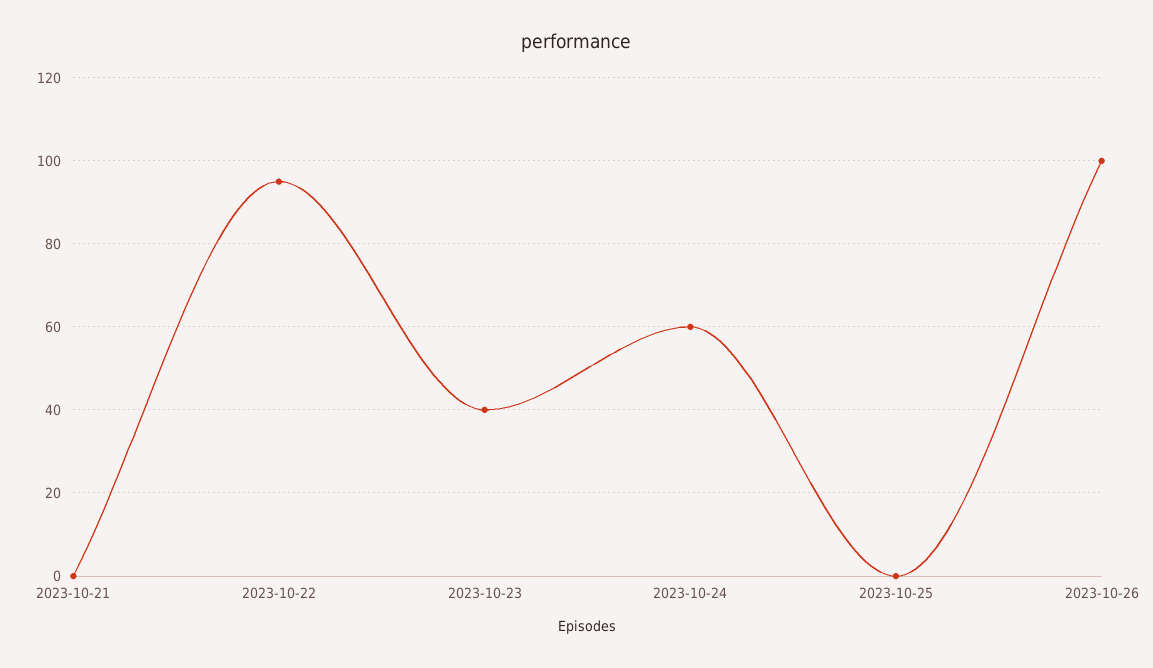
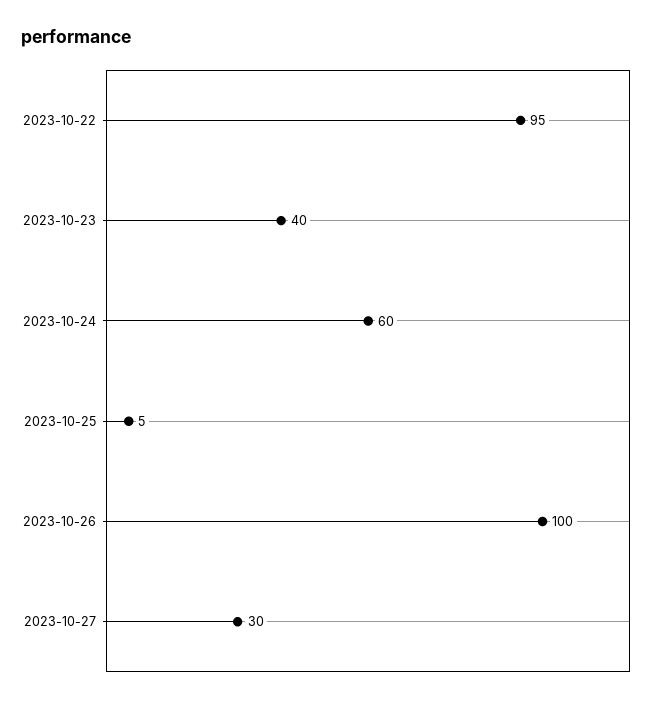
2023-10-21: 0 -> none
2023-10-25: 0 -> 5
2023-10-27: none -> 30

